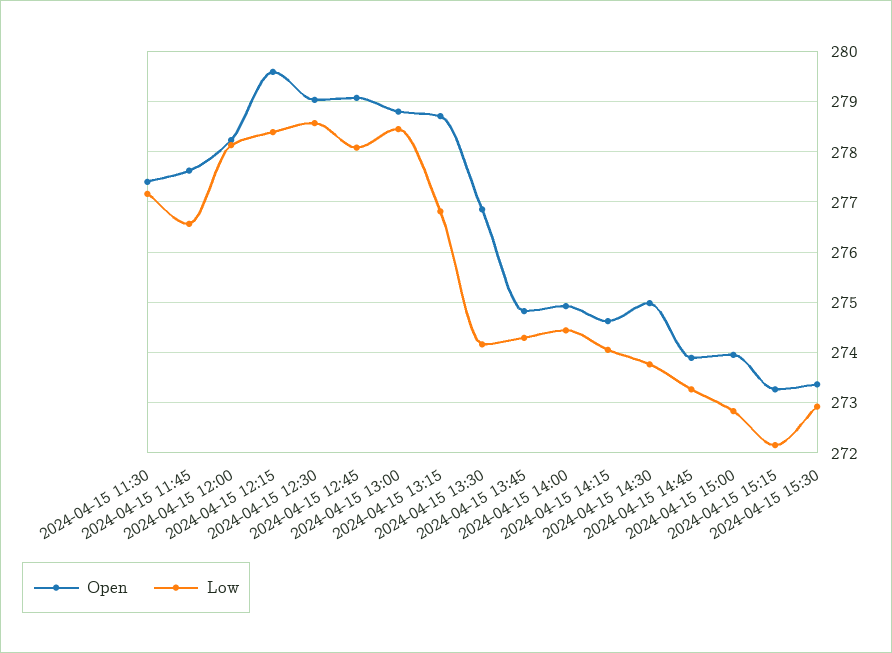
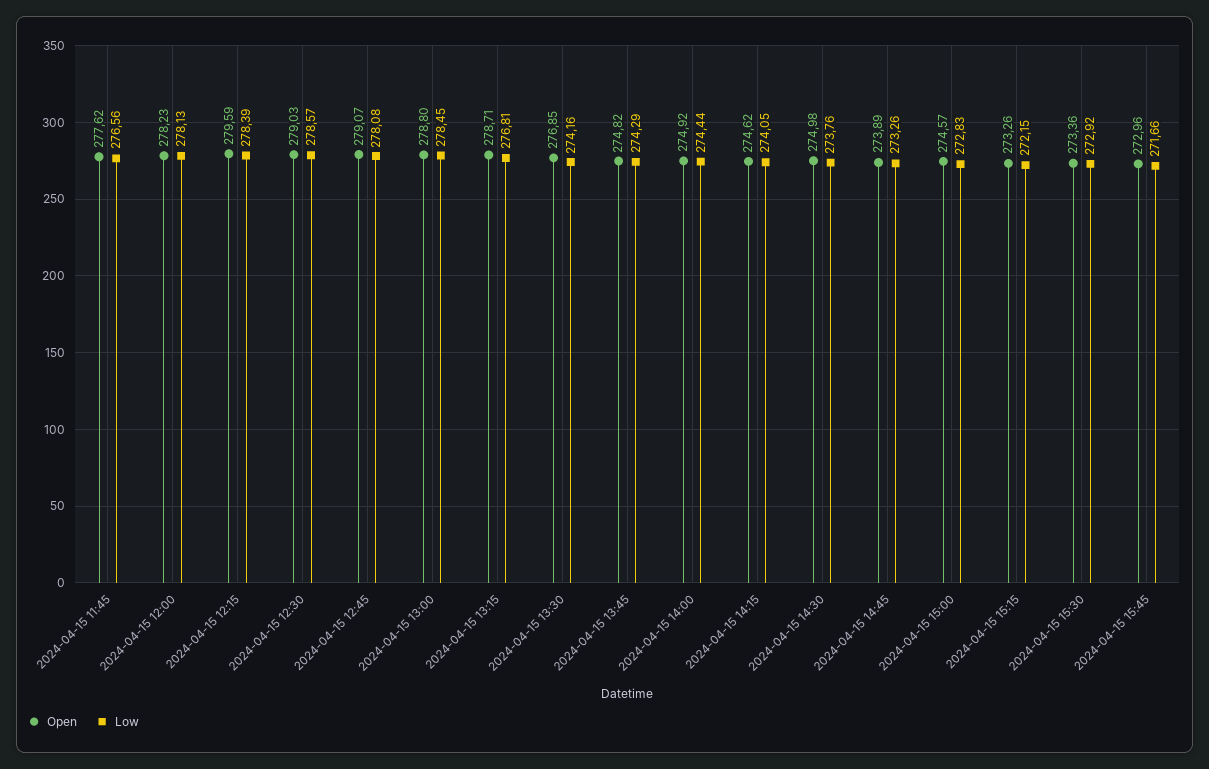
Open, 2024-04-15 11:30: 277.4 -> none
Low, 2024-04-15 11:30: 277.2 -> none
Open, 2024-04-15 15:00: 274 -> 274.57
Open, 2024-04-15 15:45: none -> 272.96
Low, 2024-04-15 15:45: none -> 271.66

